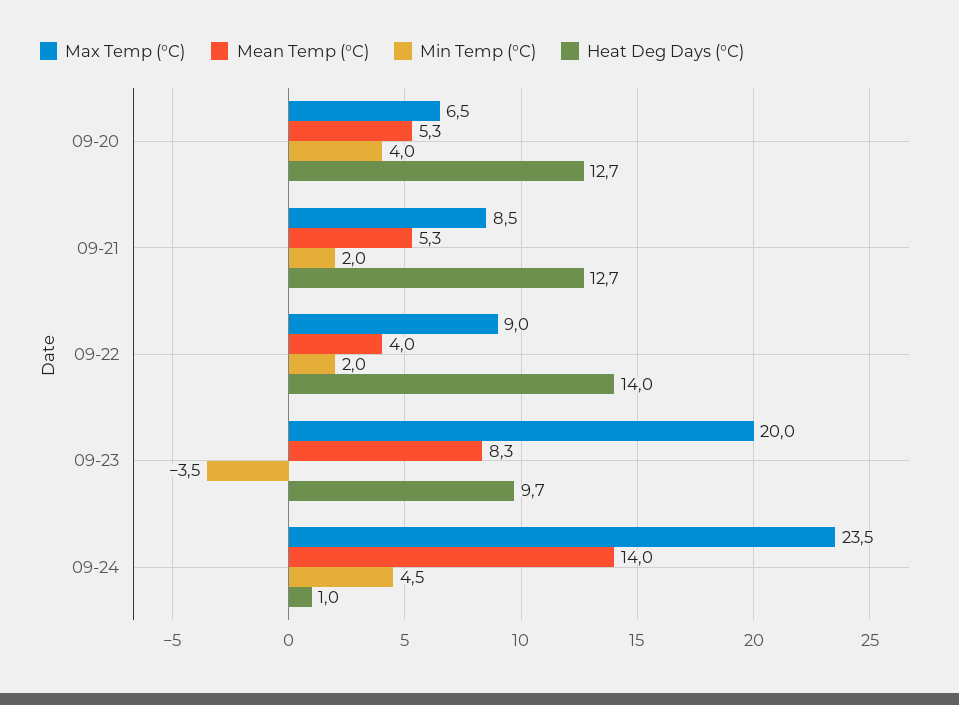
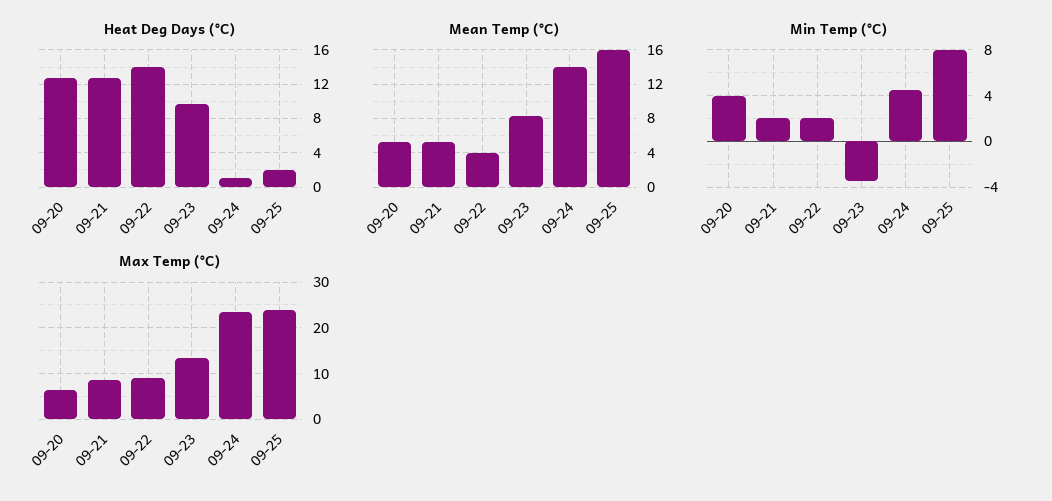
Max Temp (°C), 09-23: 20 -> 14
Heat Deg Days (°C), 09-25: none -> 2
Mean Temp (°C), 09-25: none -> 16
Min Temp (°C), 09-25: none -> 8
Max Temp (°C), 09-25: none -> 24

